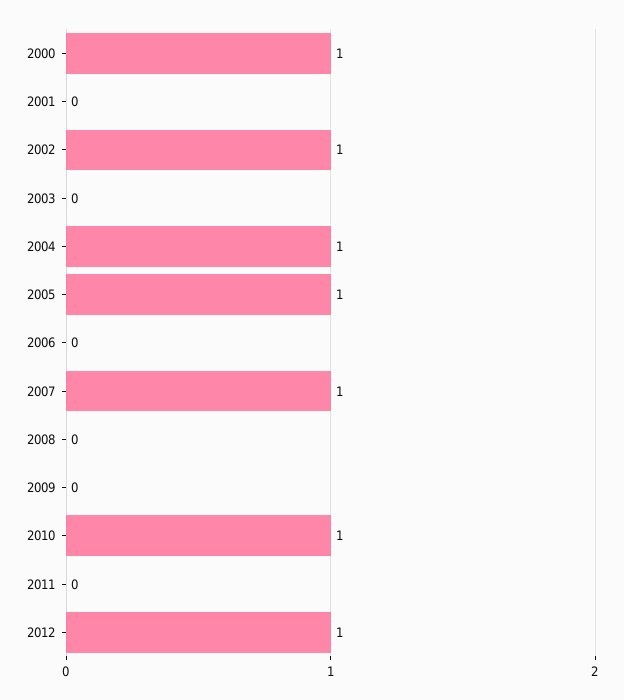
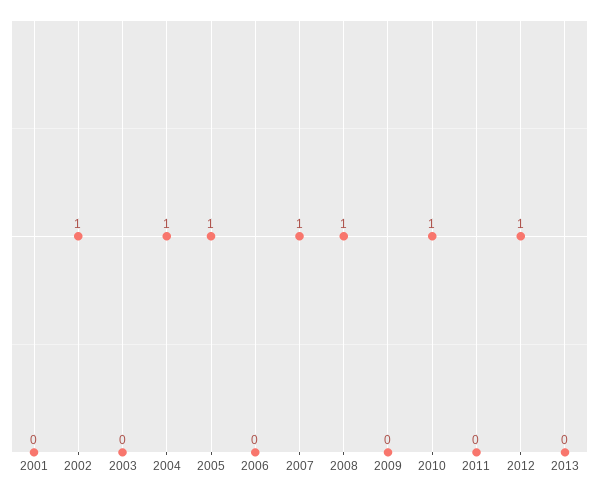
2000: 1 -> none
2008: 0 -> 1
2013: none -> 0

